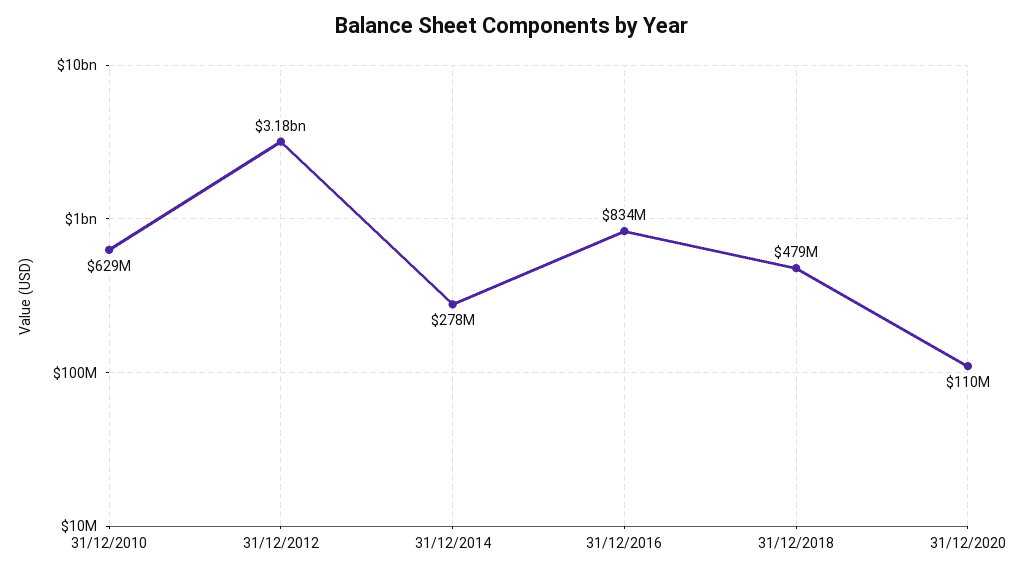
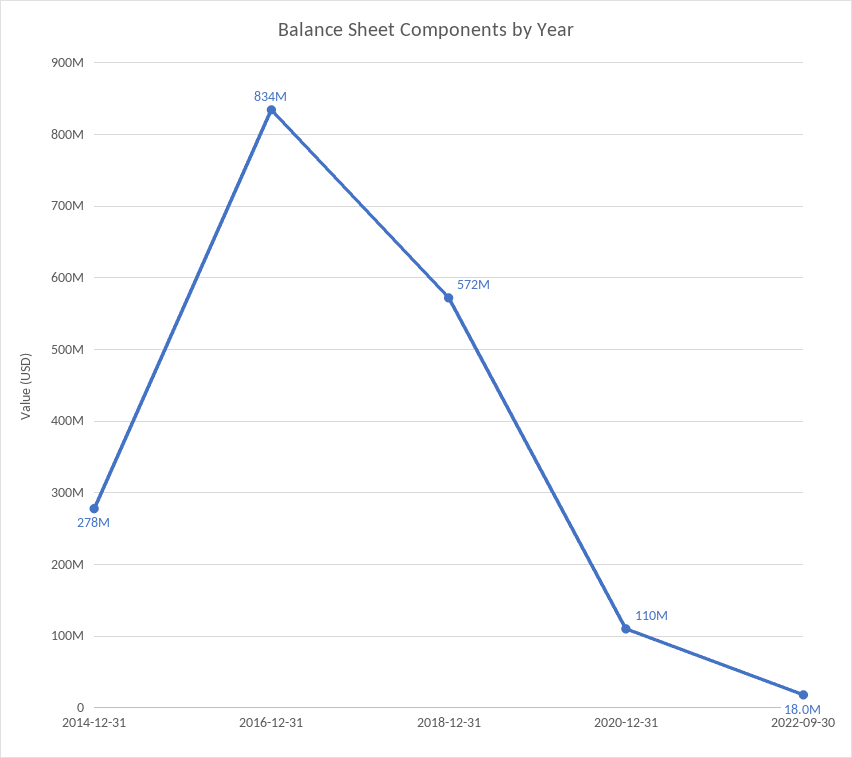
31/12/2010: 629000000 -> none
31/12/2012: 3180000000 -> none
31/12/2018: 479000000 -> 572000000
2022-09-30: none -> 18000000

